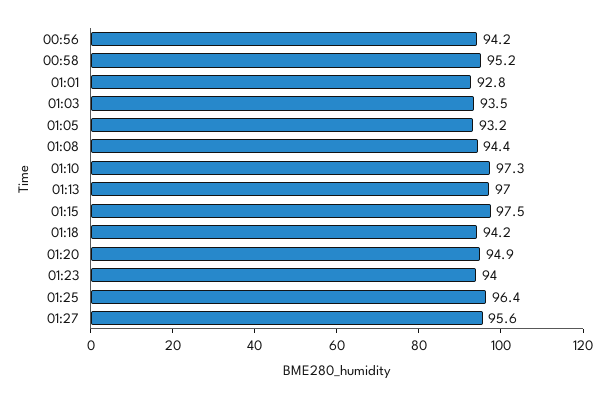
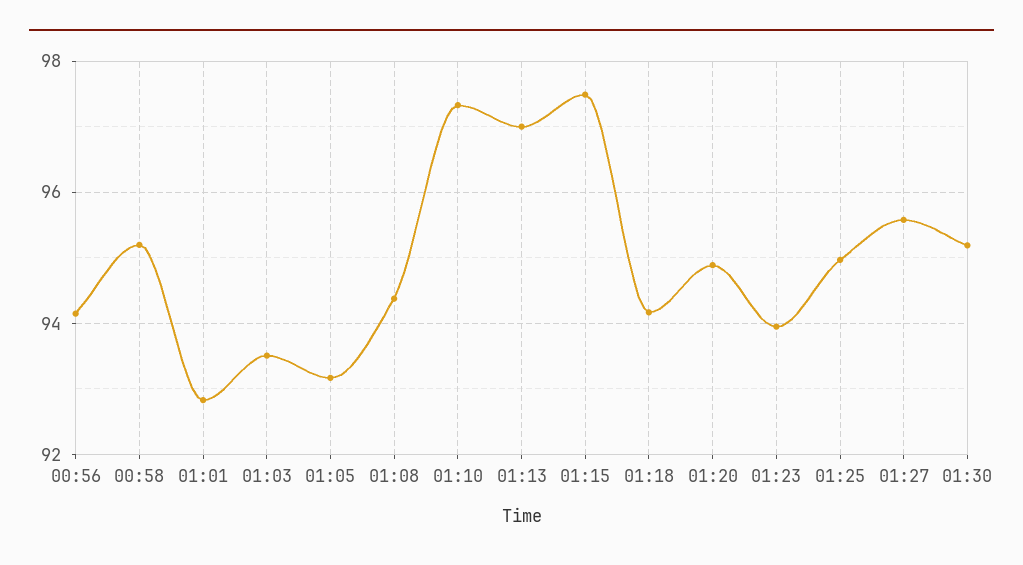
01:25: 96.4 -> 95
01:30: none -> 95.2

